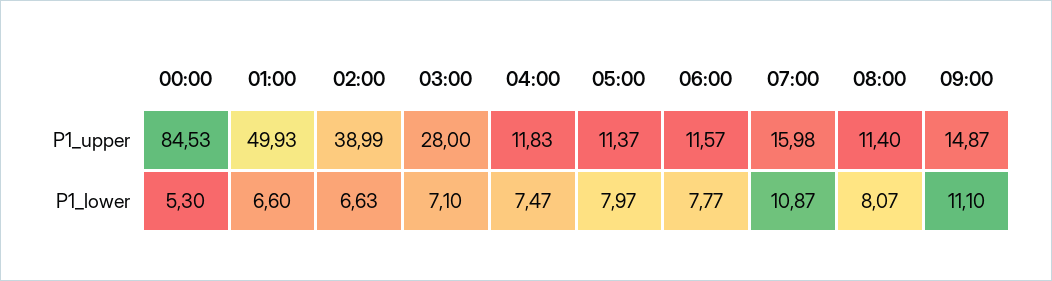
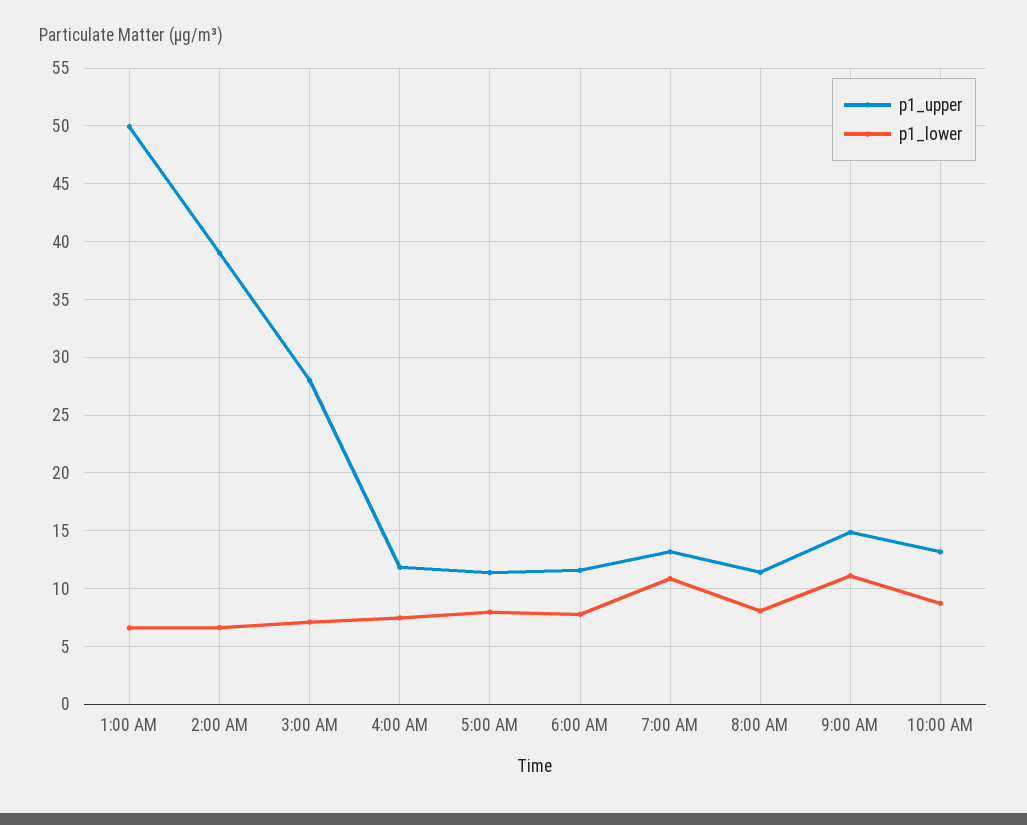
P1_upper, 00:00: 84.53 -> none
P1_upper, 07:00: 15.98 -> 13
P1_lower, 00:00: 5.3 -> none
P1_upper, 10:00 AM: none -> 13
P1_lower, 10:00 AM: none -> 9

